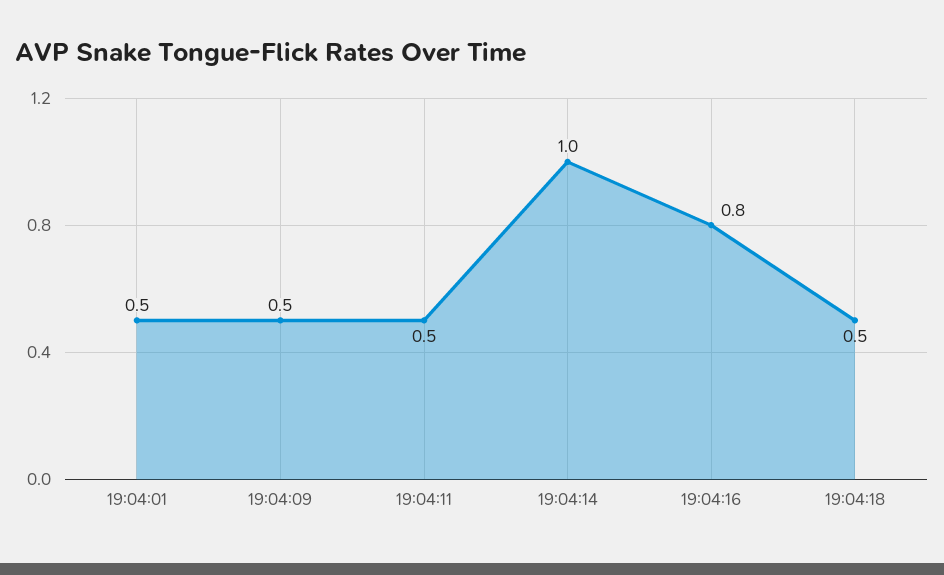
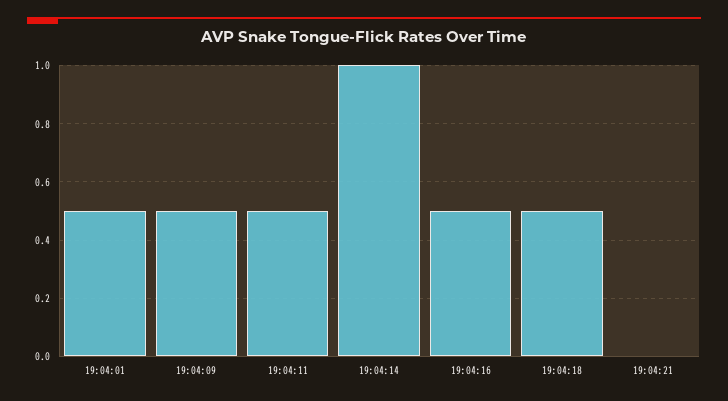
19:04:16: 0.8 -> 0.5
19:04:21: none -> 0

